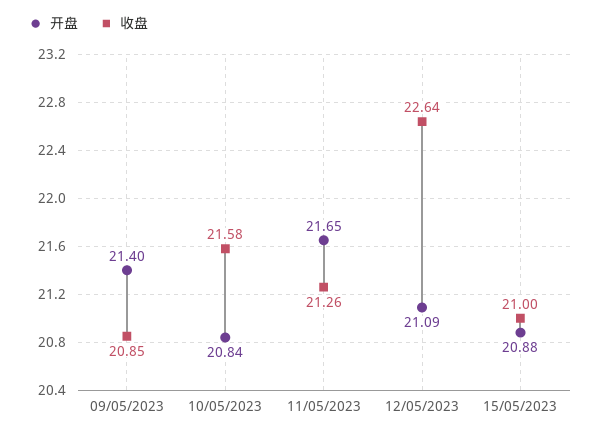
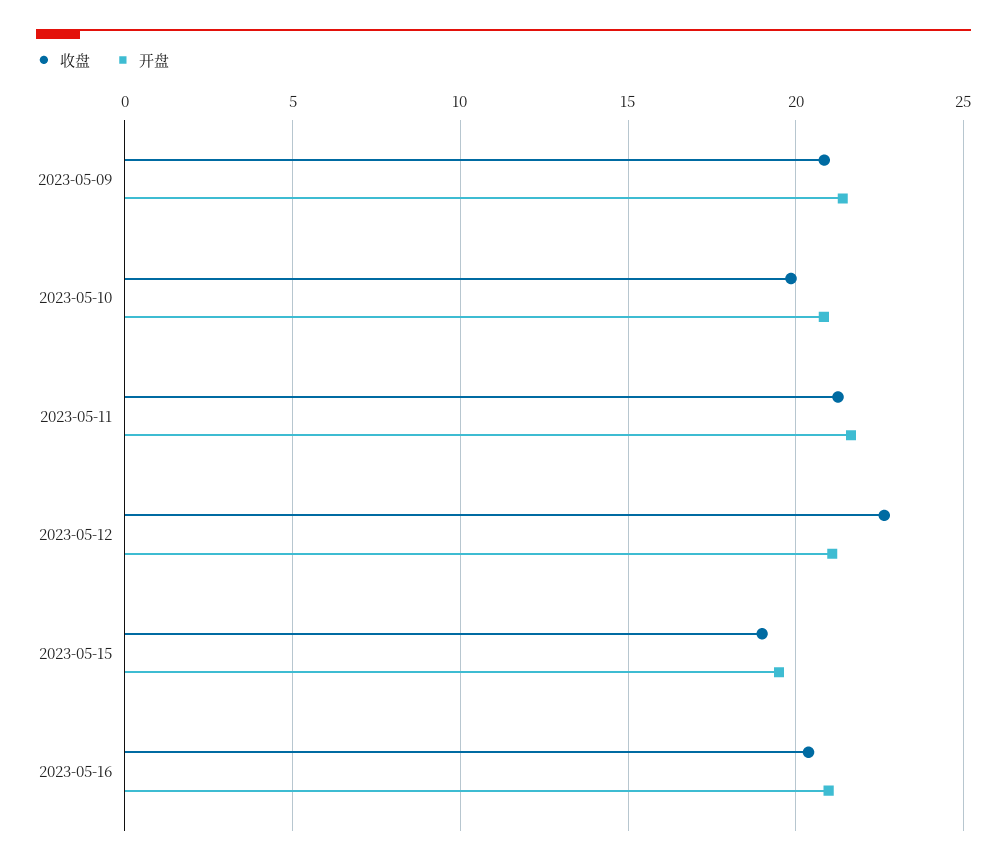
收盘, 10/05/2023: 21.58 -> 20
开盘, 15/05/2023: 20.88 -> 19.5
收盘, 15/05/2023: 21 -> 19
收盘, 2023-05-16: none -> 20.5
开盘, 2023-05-16: none -> 21

